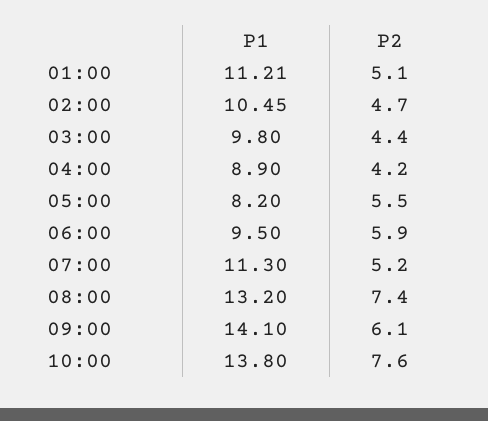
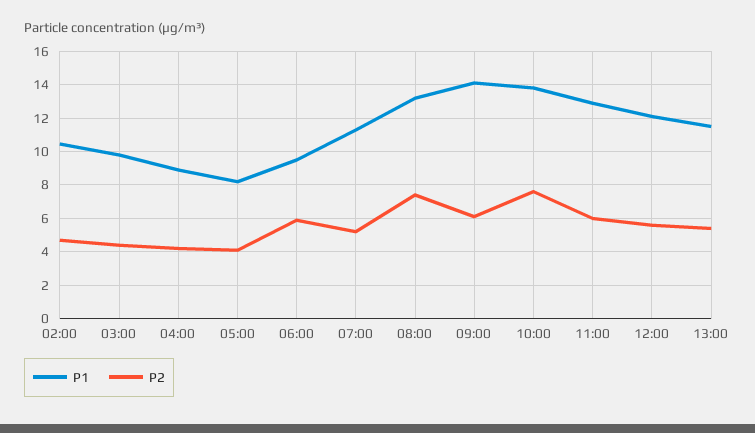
P1, 01:00: 11.21 -> none
P2, 01:00: 5.1 -> none
P2, 05:00: 5.5 -> 4
P1, 11:00: none -> 13
P2, 11:00: none -> 6
P1, 12:00: none -> 12
P2, 12:00: none -> 5.5
P1, 13:00: none -> 11.5
P2, 13:00: none -> 5.5

